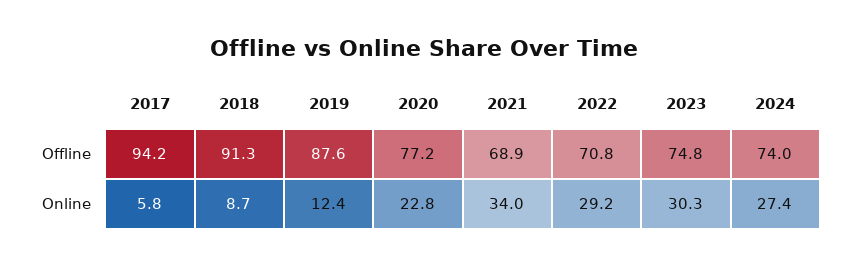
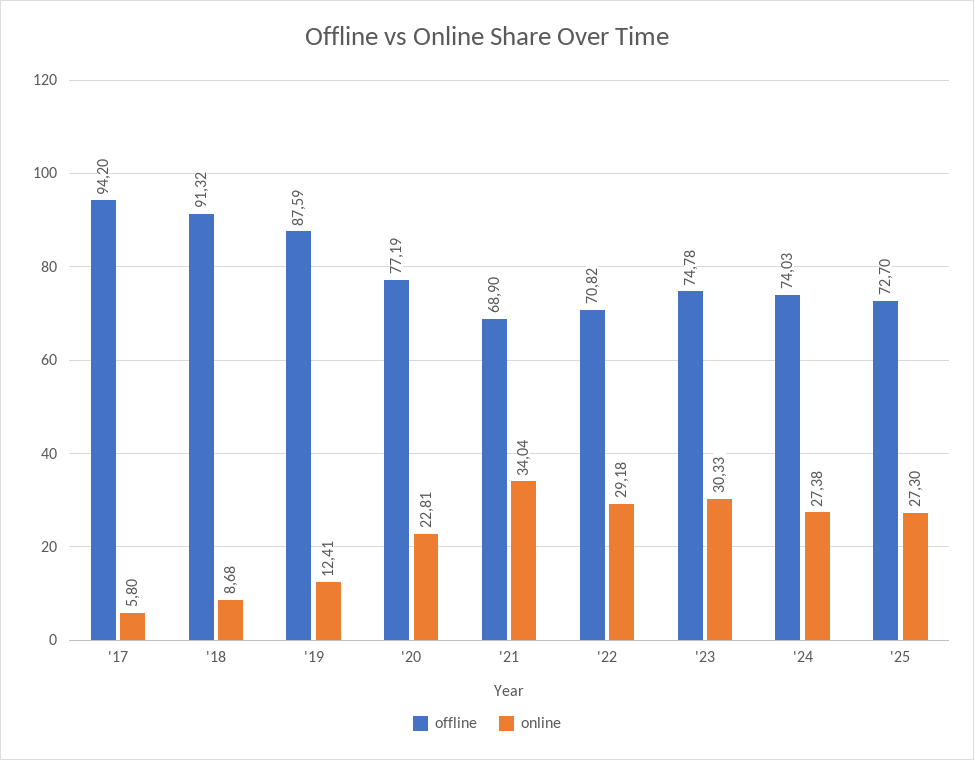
Offline, '25: none -> 72.7
Online, '25: none -> 27.3

